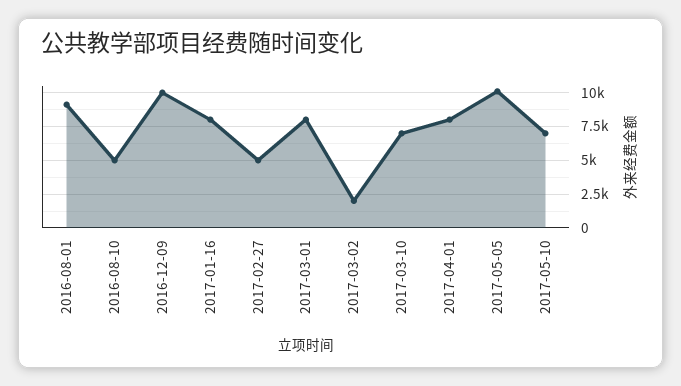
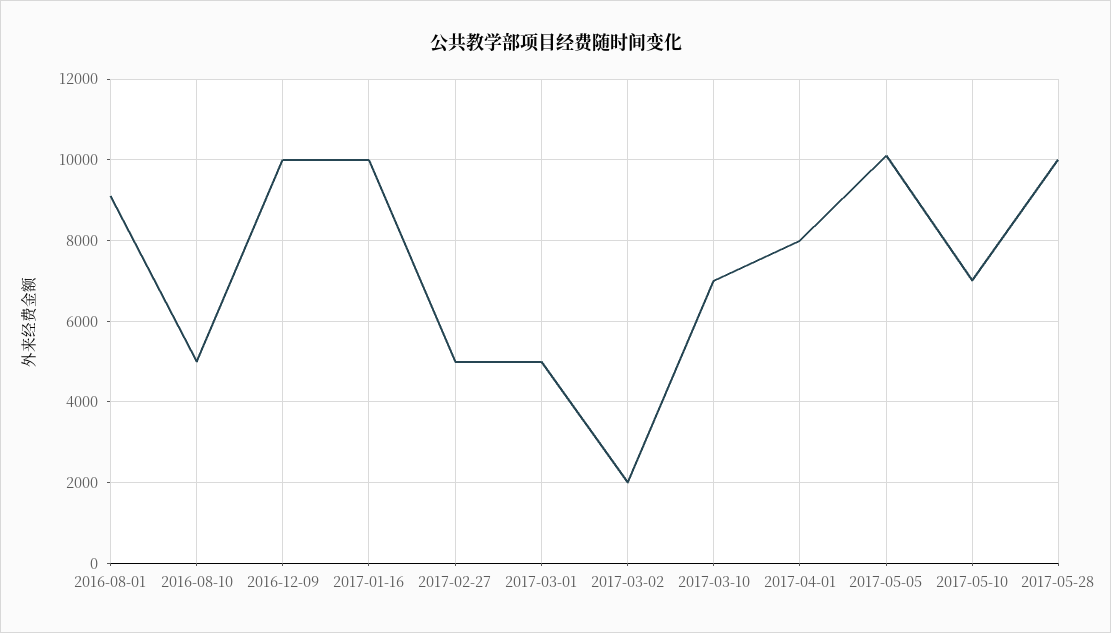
2017-01-16: 8000 -> 10000
2017-03-01: 8000 -> 5000
2017-05-28: none -> 10000

